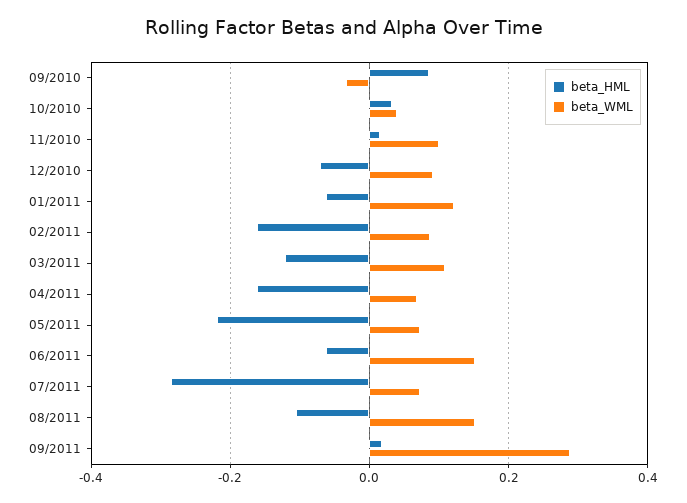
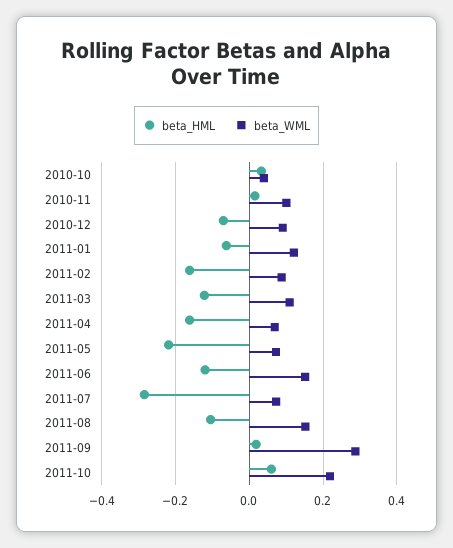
beta_HML, 09/2010: 0.08 -> none
beta_WML, 09/2010: -0.04 -> none
beta_HML, 06/2011: -0.06 -> -0.12
beta_HML, 2011-10: none -> 0.06
beta_WML, 2011-10: none -> 0.22

